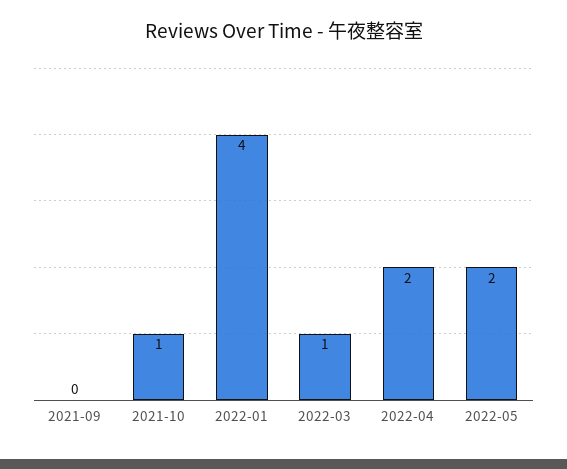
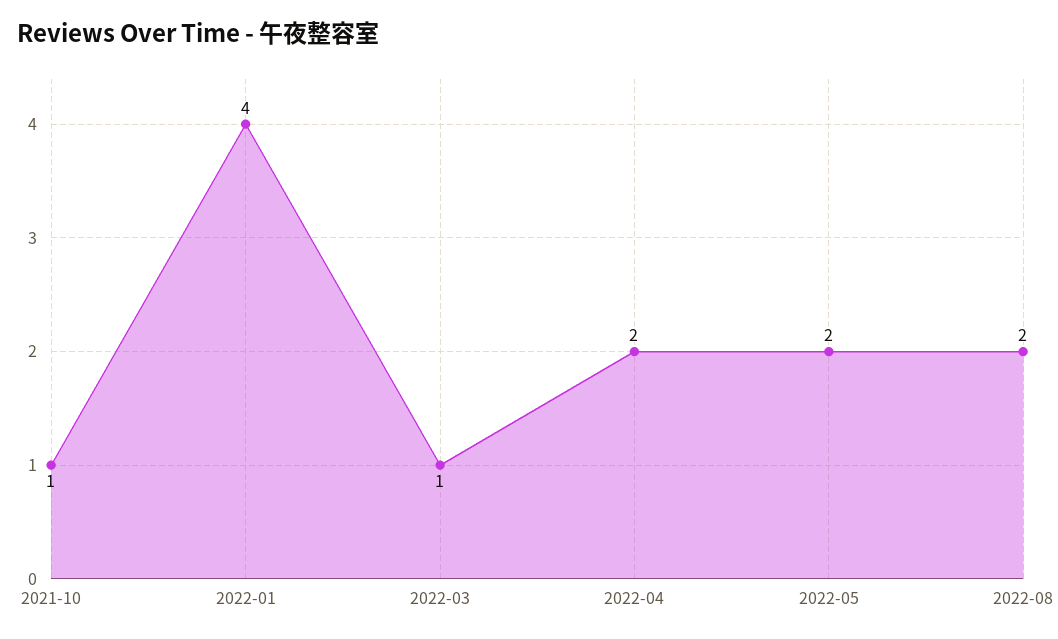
2021-09: 0 -> none
2022-08: none -> 2

